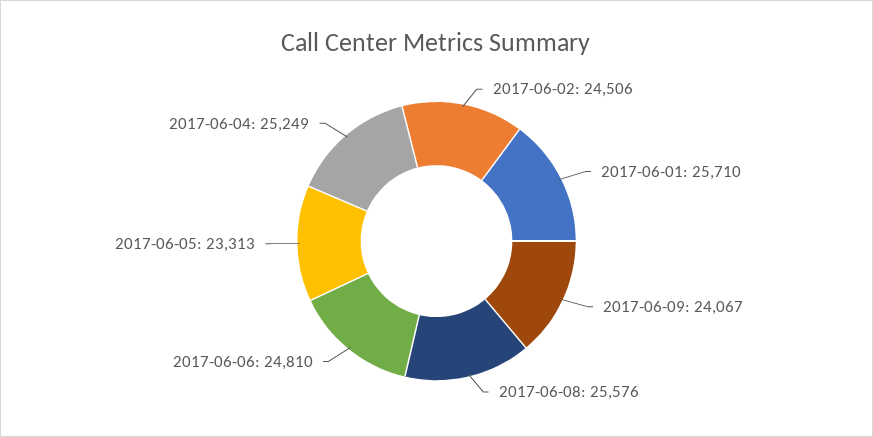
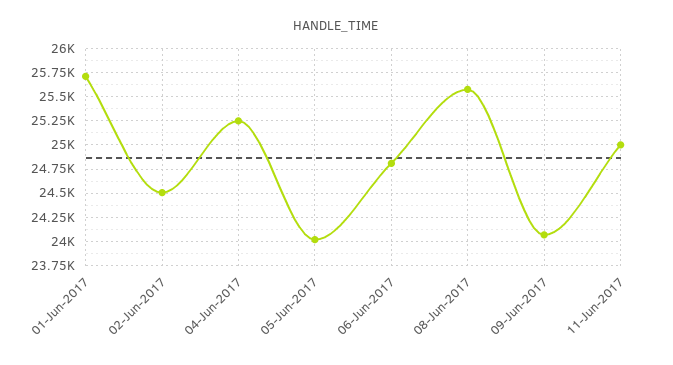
2017-06-05: 23313 -> 24000
11-Jun-2017: none -> 25000

